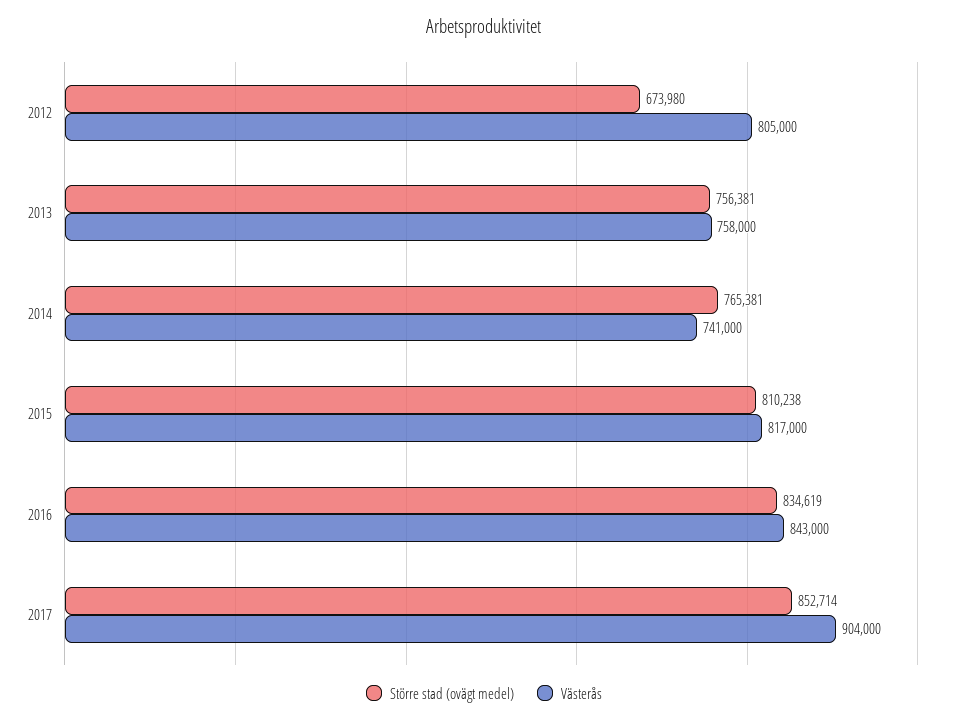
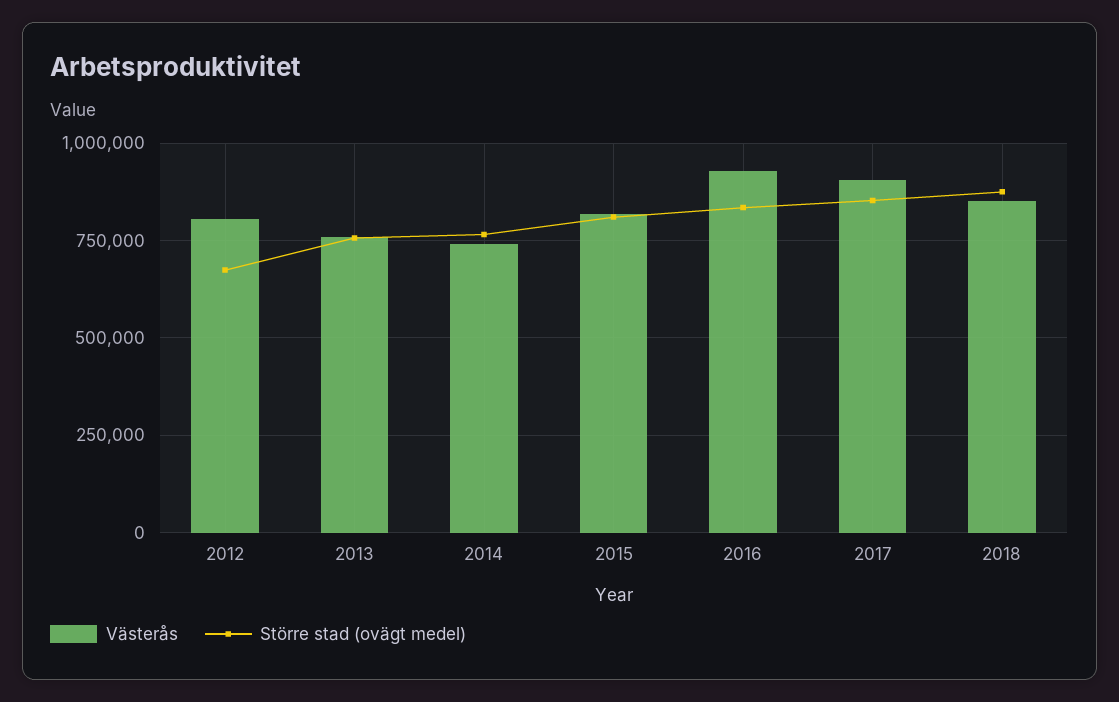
Västerås, 2016: 843000 -> 925000
Västerås, 2018: none -> 850000
Större stad (ovägt medel), 2018: none -> 875000

